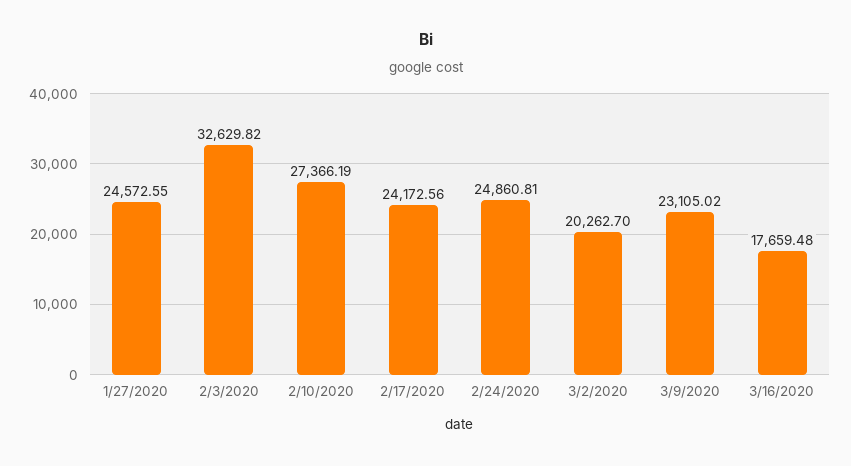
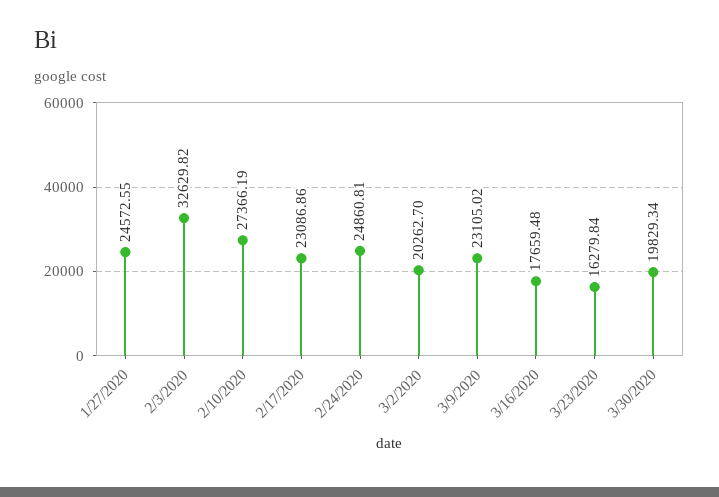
2/17/2020: 24172.56 -> 23086.86
3/23/2020: none -> 16279.84
3/30/2020: none -> 19829.34

